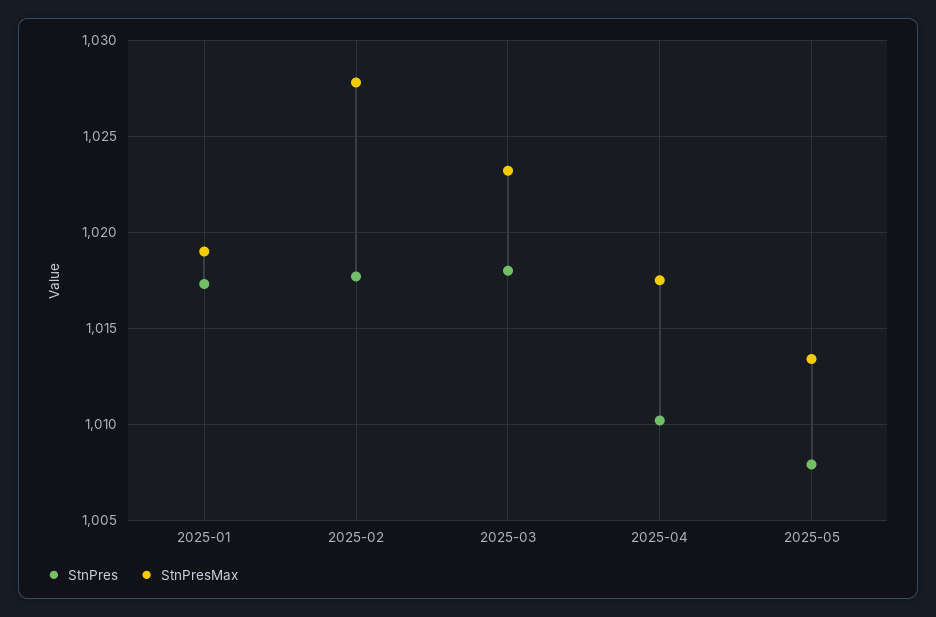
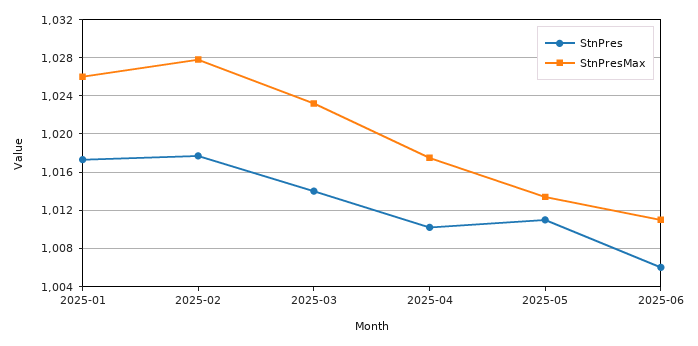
StnPresMax, 2025-01: 1019 -> 1026
StnPres, 2025-03: 1018 -> 1014
StnPres, 2025-05: 1008 -> 1011
StnPres, 2025-06: none -> 1006
StnPresMax, 2025-06: none -> 1011

